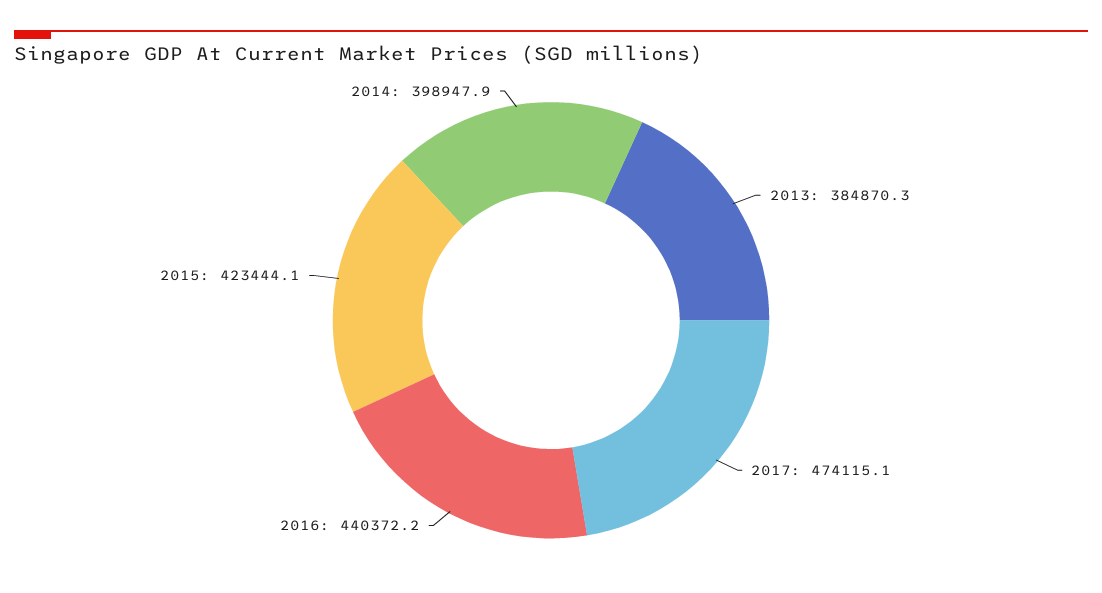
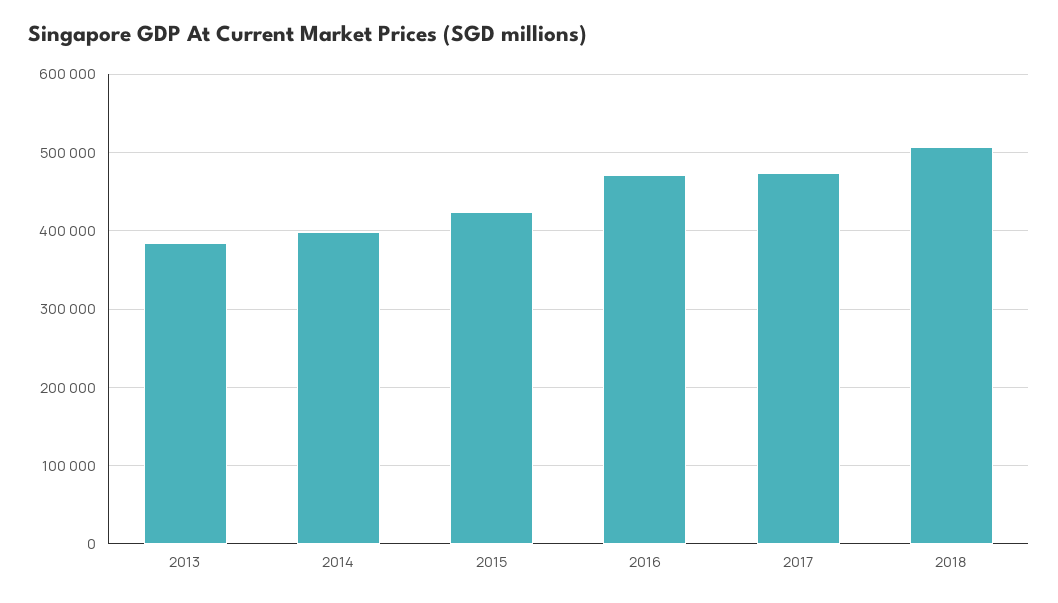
2016: 440372.2 -> 470000
2018: none -> 510000

